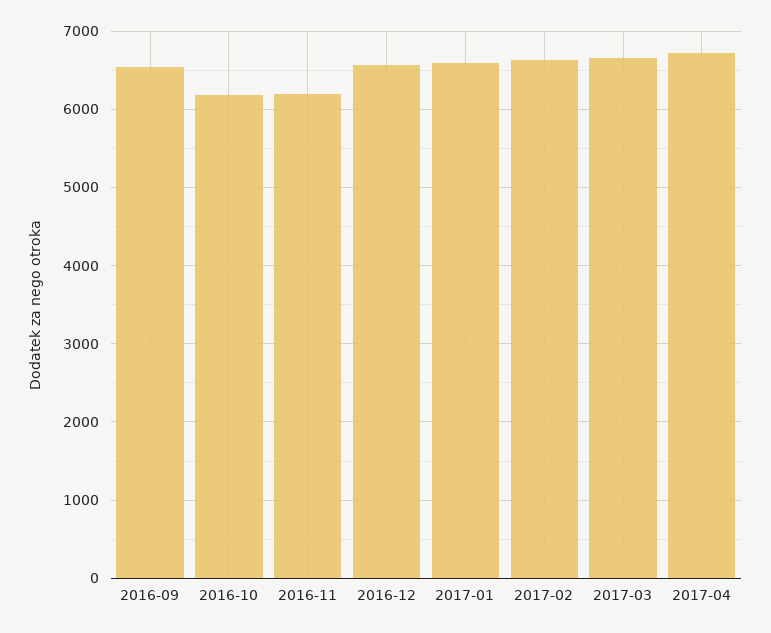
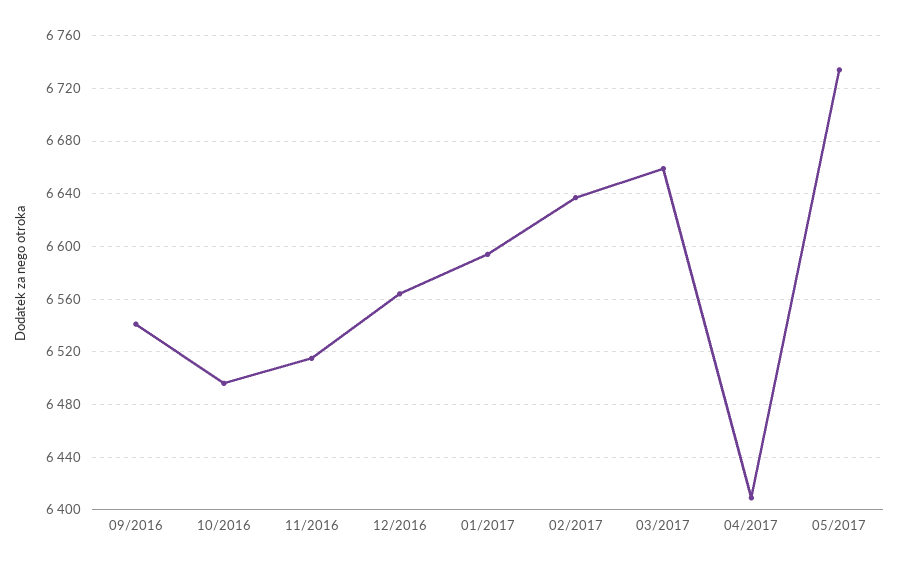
2016-10: 6200 -> 6495
2016-11: 6200 -> 6515
2017-04: 6700 -> 6410
05/2017: none -> 6735

